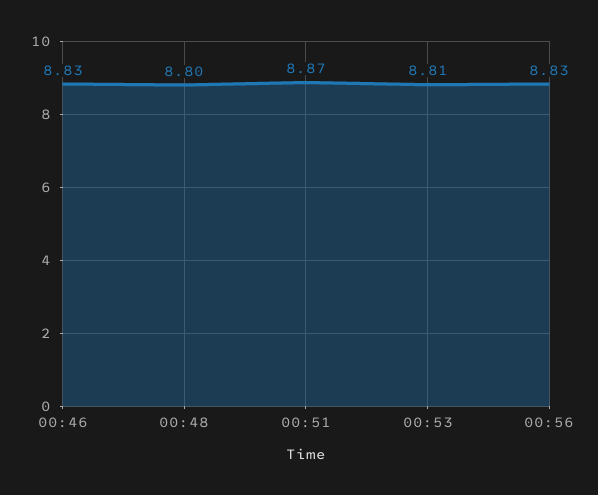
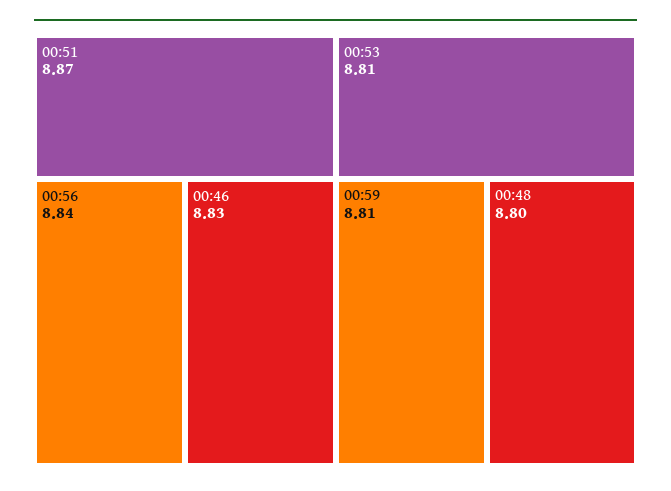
00:56: 8.83 -> 8.84
00:59: none -> 8.81

